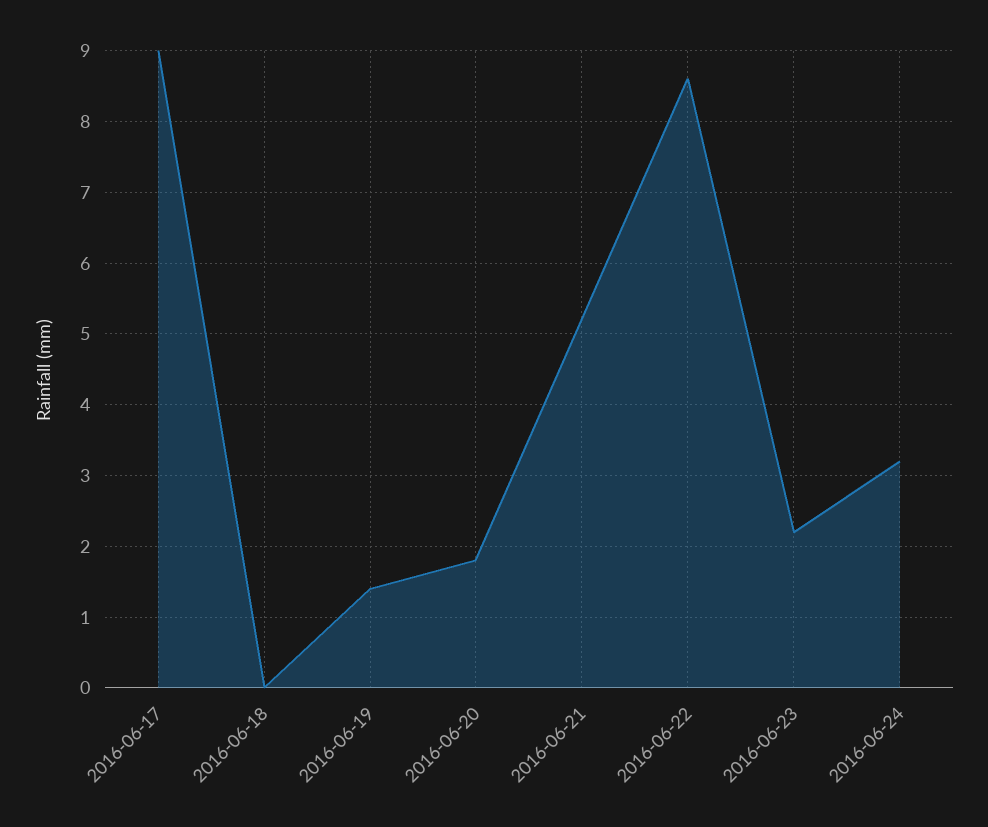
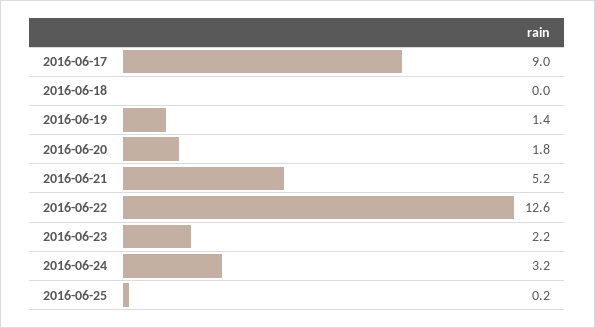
2016-06-22: 8.6 -> 12.6
2016-06-25: none -> 0.2

